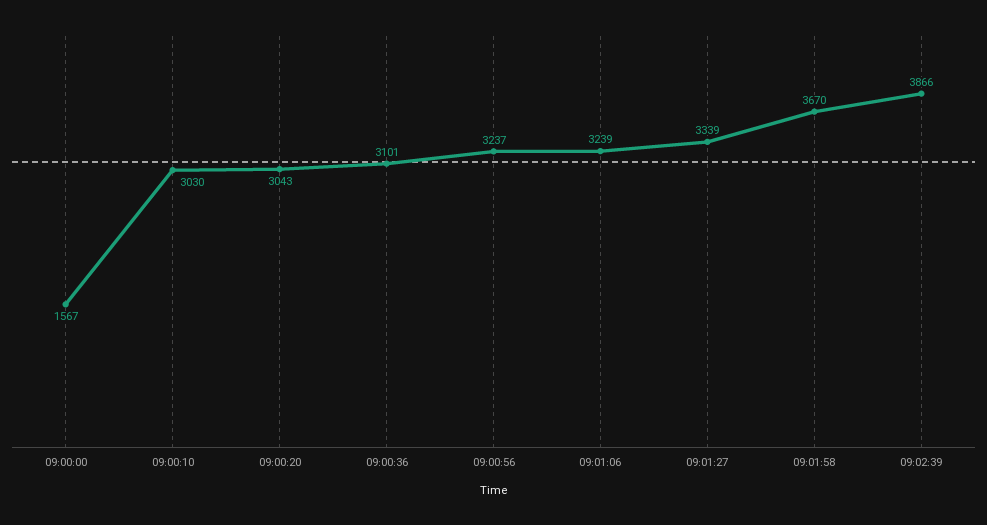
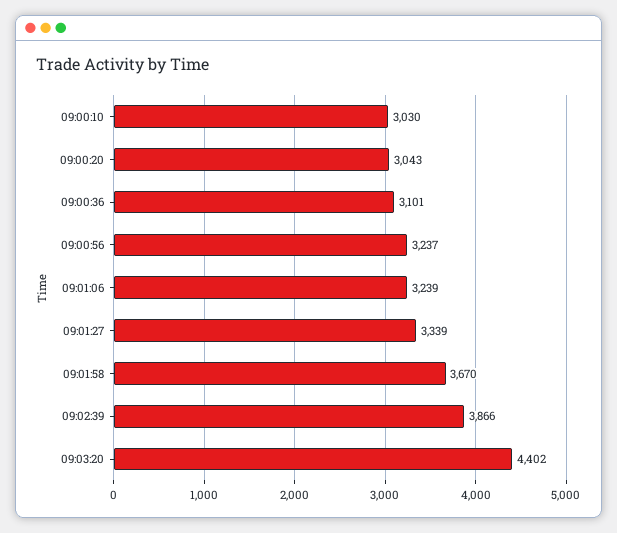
09:00:00: 1567 -> none
09:03:20: none -> 4402

